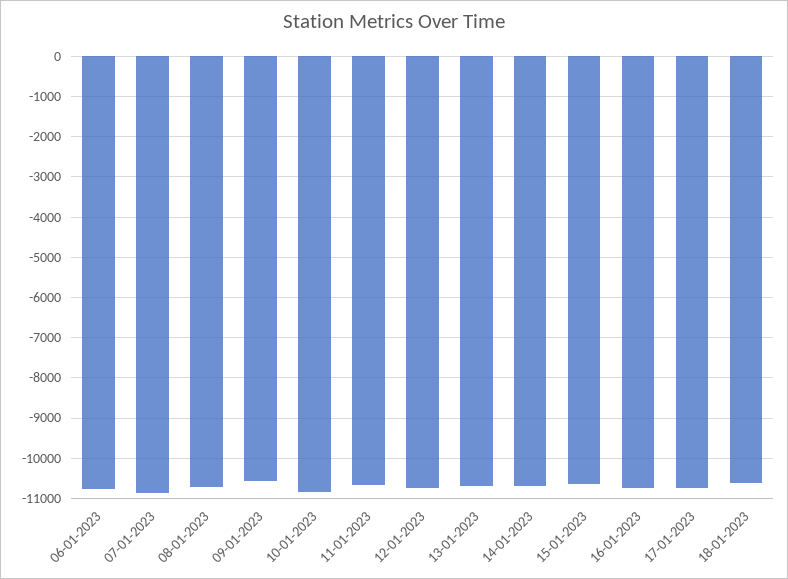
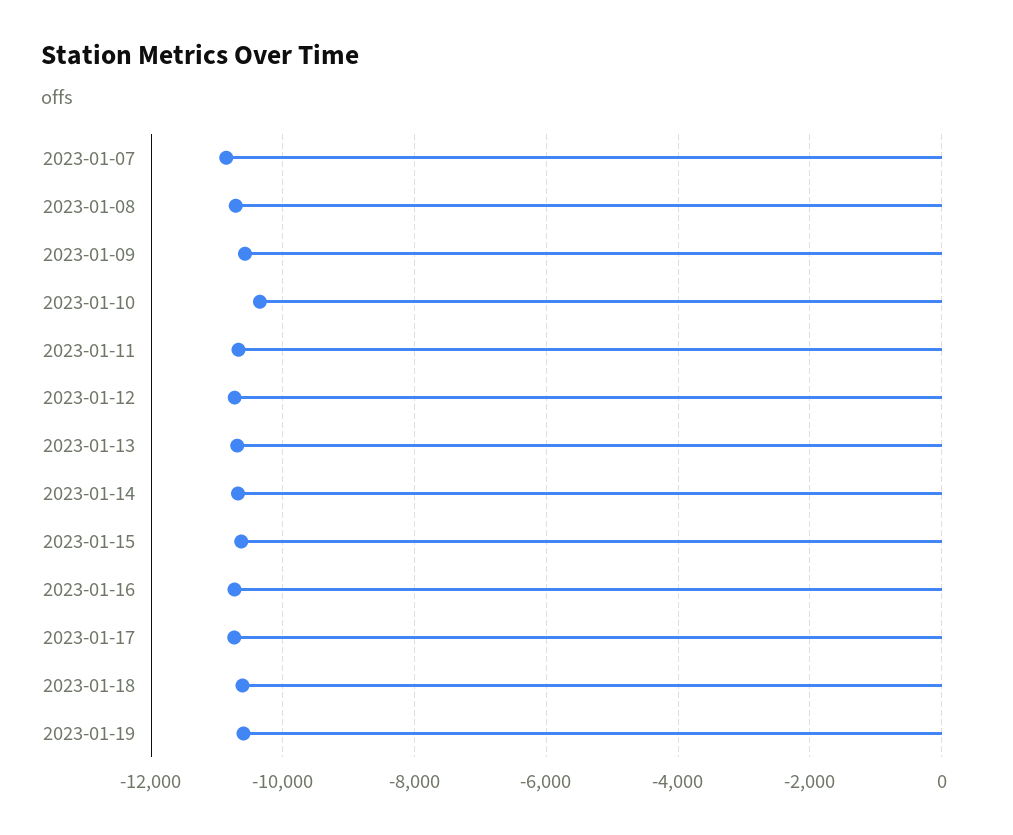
06-01-2023: -10800 -> none
10-01-2023: -10800 -> -10400
2023-01-19: none -> -10600

